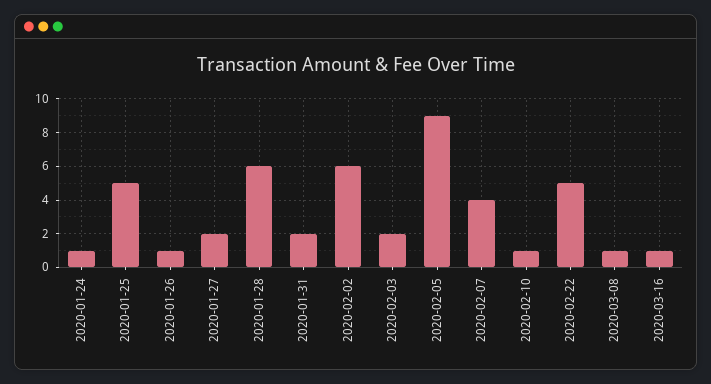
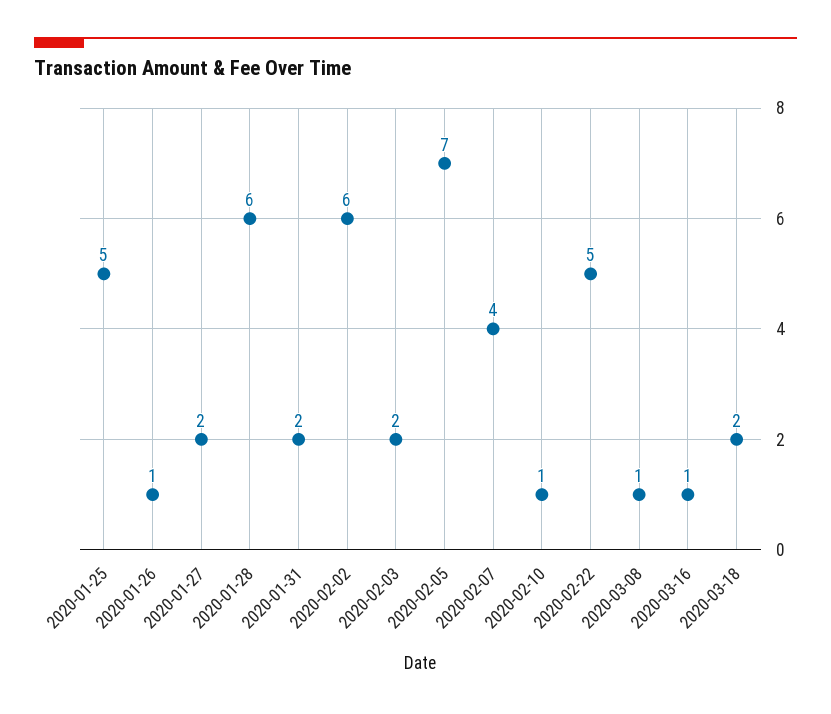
2020-01-24: 1 -> none
2020-02-05: 9 -> 7
2020-03-18: none -> 2

